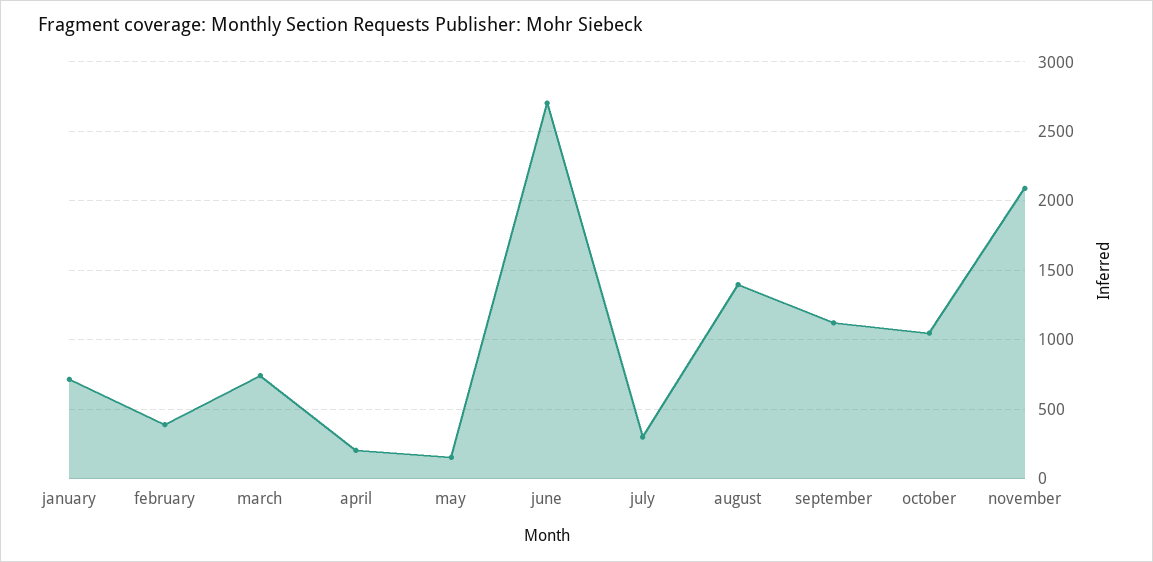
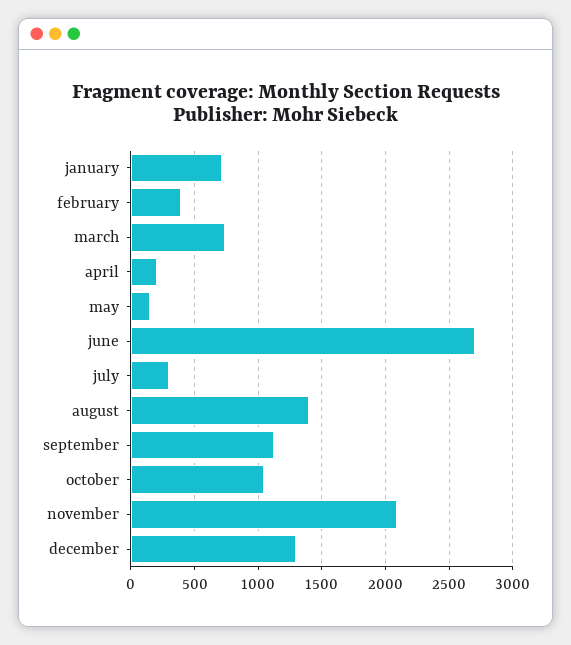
december: none -> 1300

